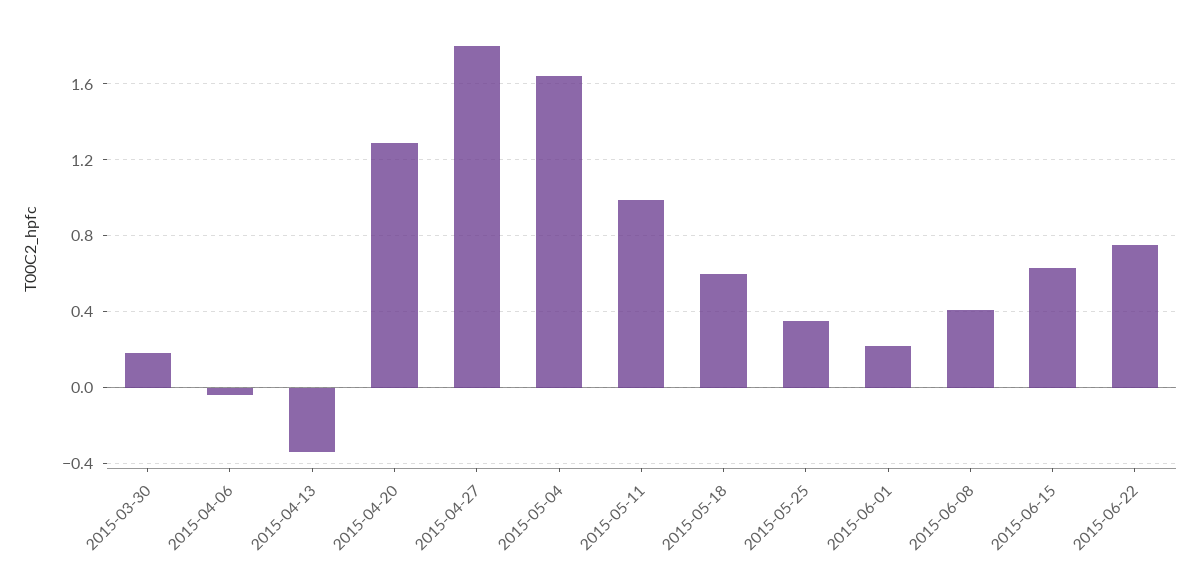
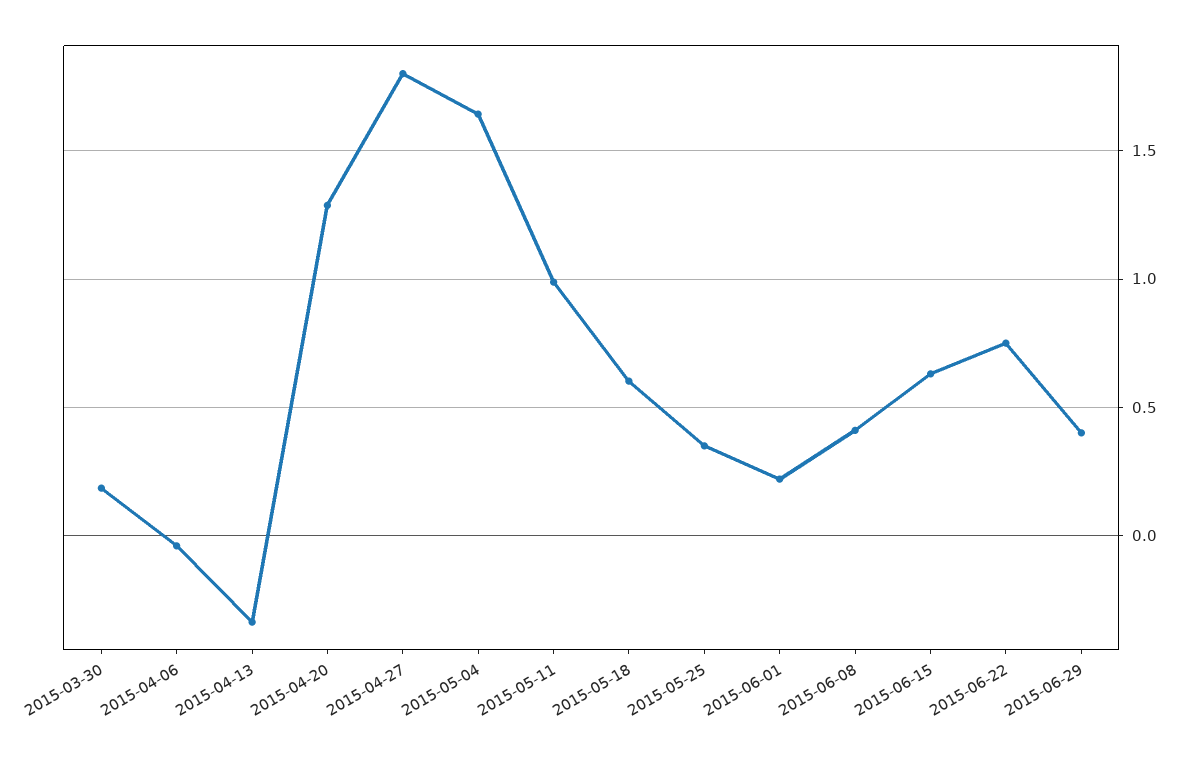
2015-06-29: none -> 0.4

